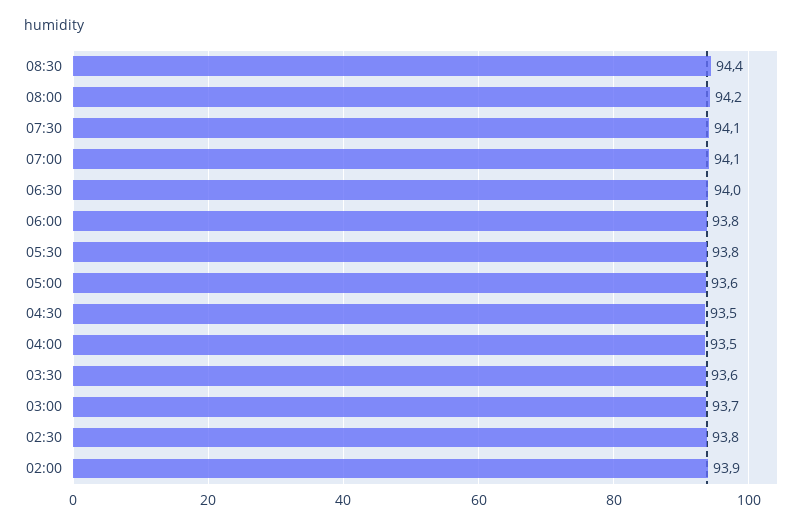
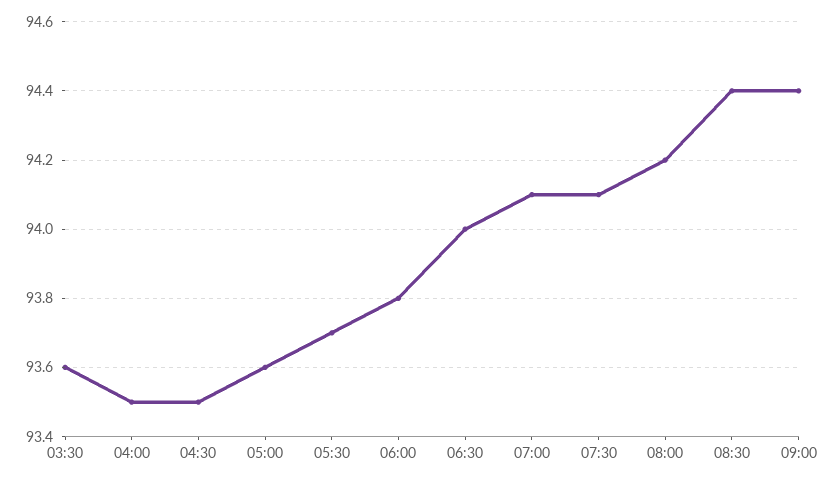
05:30: 93.8 -> 93.7
03:00: 93.7 -> none
02:30: 93.8 -> none
02:00: 93.9 -> none
09:00: none -> 94.4

